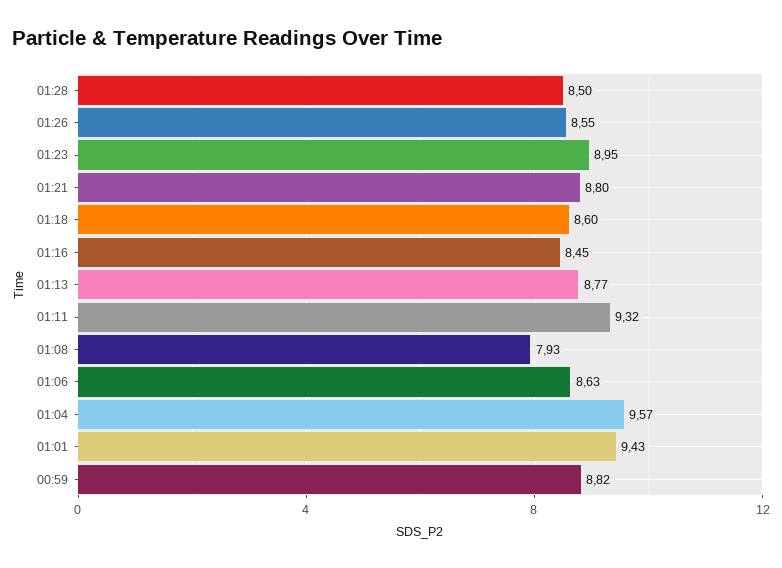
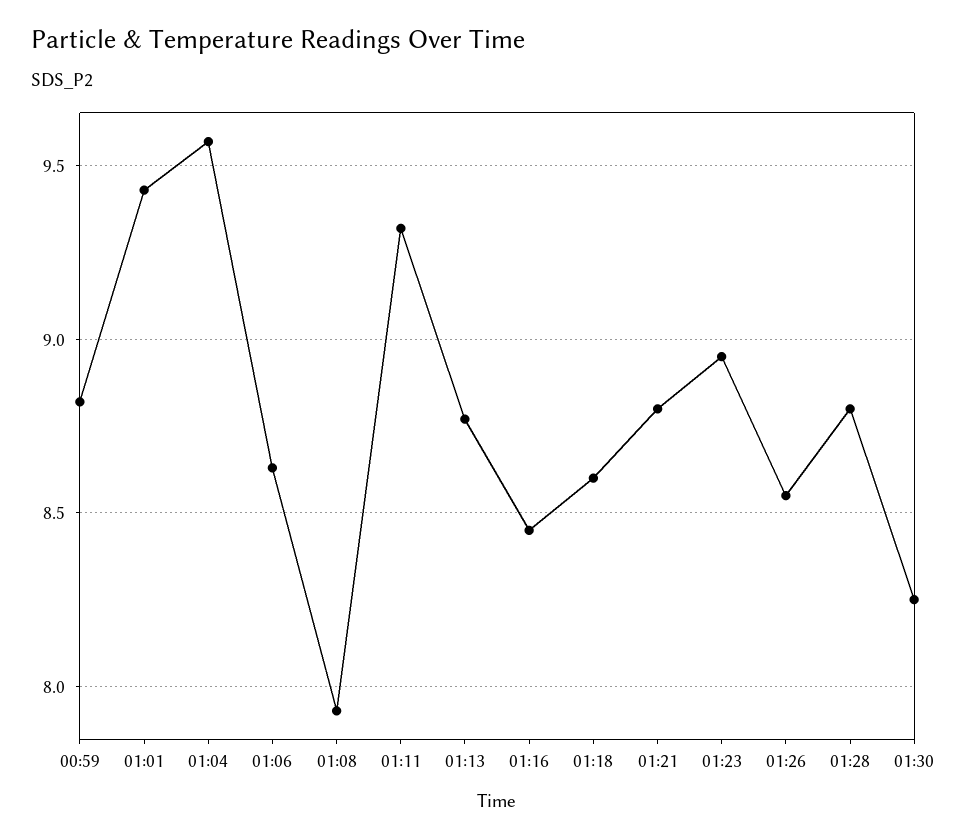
01:28: 8.5 -> 8.8
01:30: none -> 8.25

